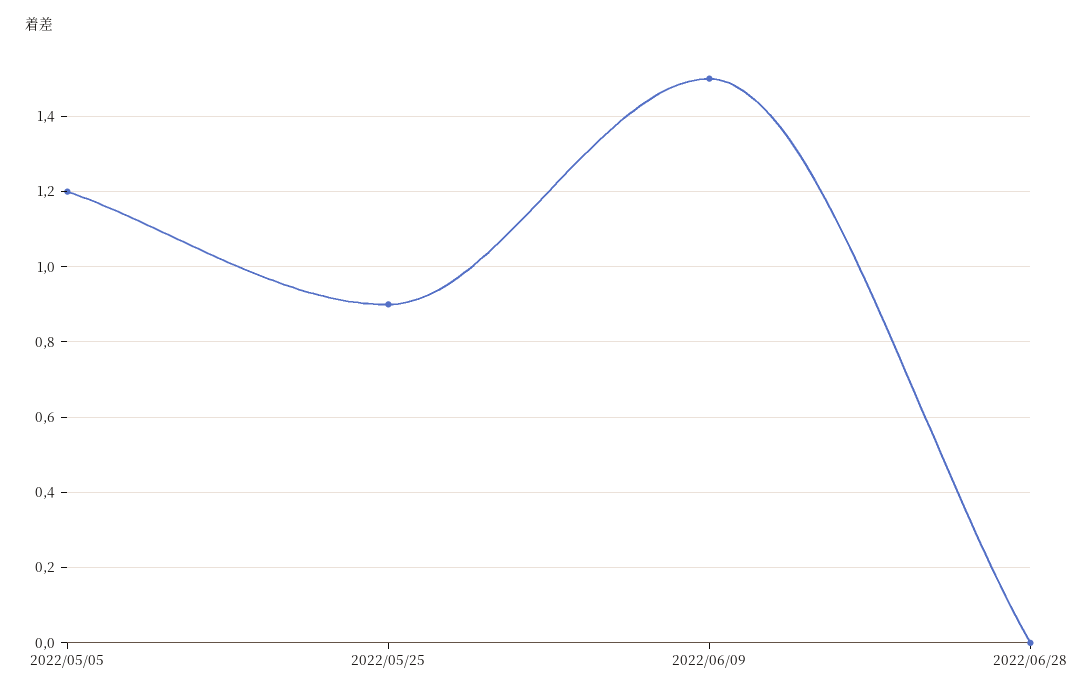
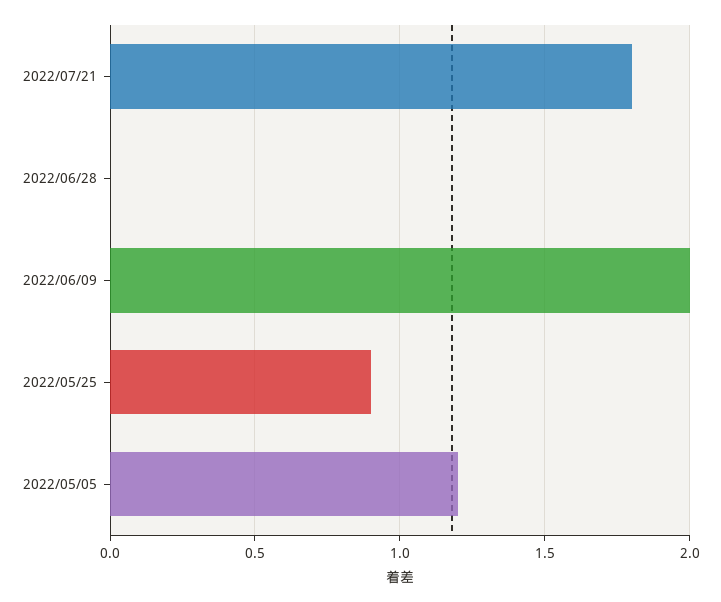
2022/06/09: 1.5 -> 2
2022/07/21: none -> 1.8

